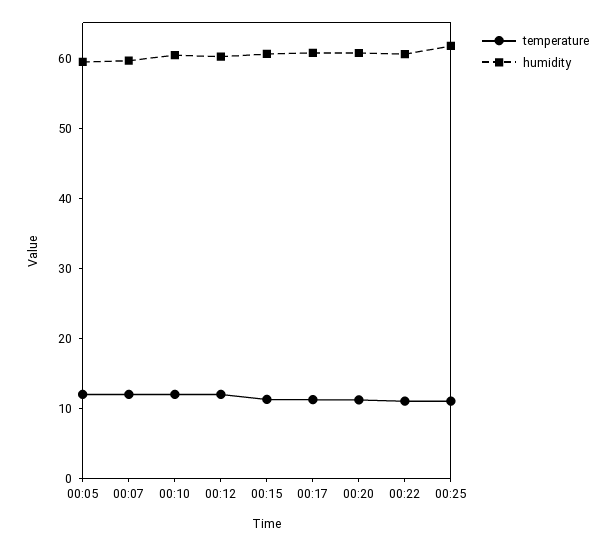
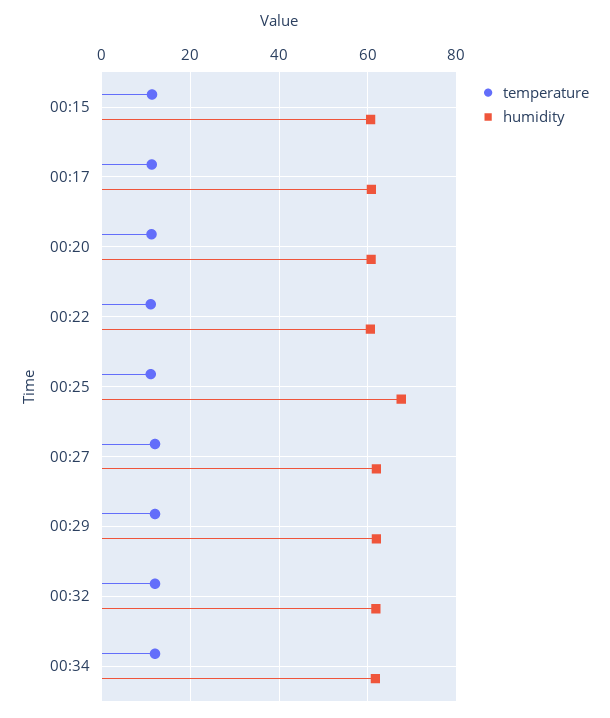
temperature, 00:05: 12 -> none
humidity, 00:05: 60 -> none
temperature, 00:07: 12 -> none
humidity, 00:07: 60 -> none
temperature, 00:10: 12 -> none
humidity, 00:10: 60 -> none
temperature, 00:12: 12 -> none
humidity, 00:12: 60 -> none
humidity, 00:25: 62 -> 68
temperature, 00:27: none -> 12
humidity, 00:27: none -> 62
temperature, 00:29: none -> 12
humidity, 00:29: none -> 62
temperature, 00:32: none -> 12
humidity, 00:32: none -> 62
temperature, 00:34: none -> 12
humidity, 00:34: none -> 62

